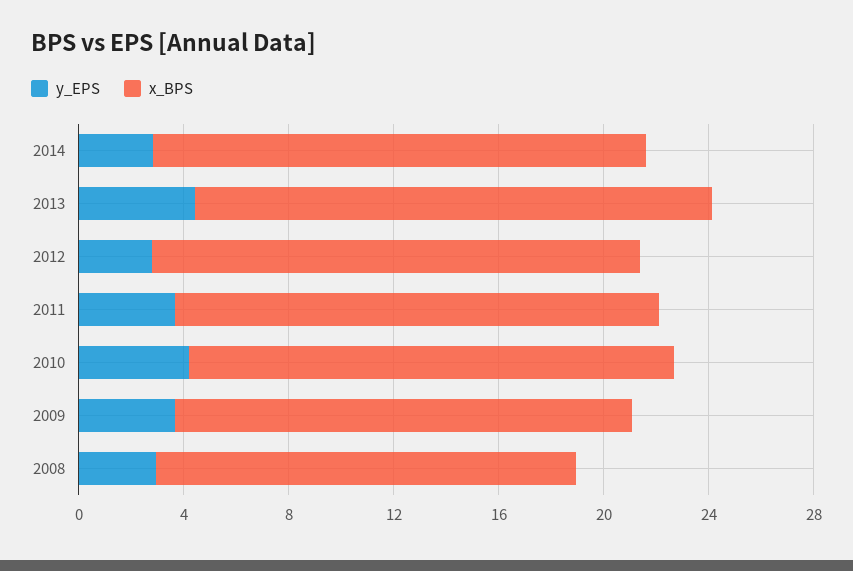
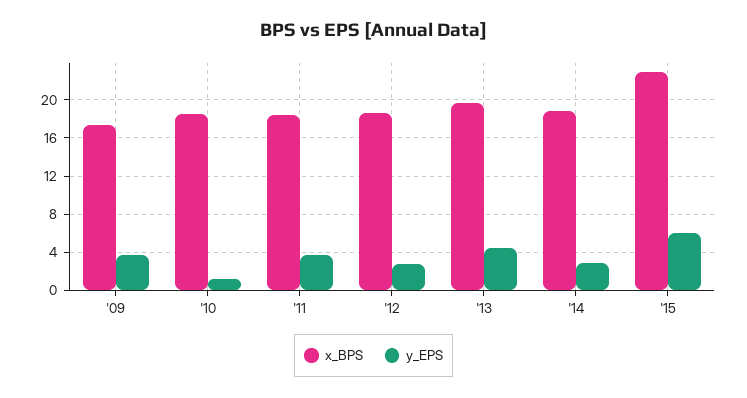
y_EPS, 2010: 4 -> 1
y_EPS, 2008: 3 -> none
x_BPS, 2008: 16 -> none
x_BPS, '15: none -> 23
y_EPS, '15: none -> 6

